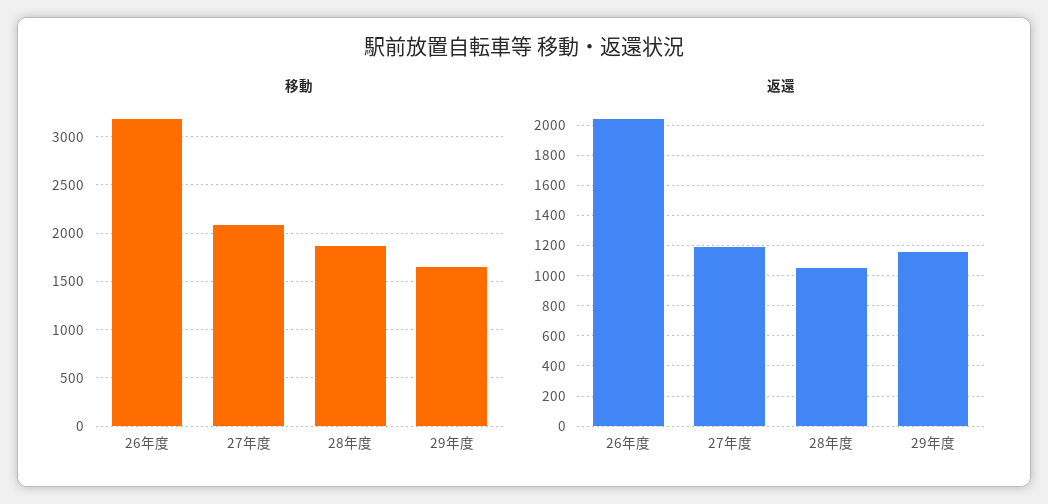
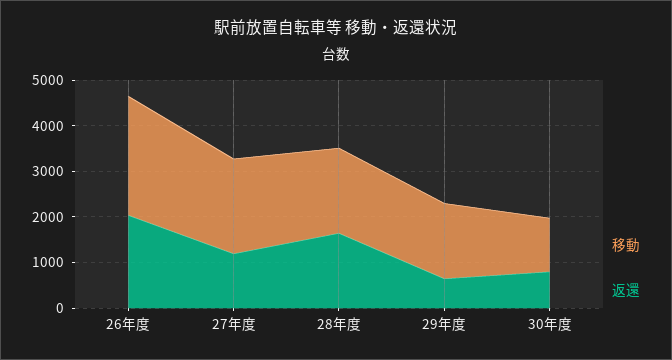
移動, 26年度: 3200 -> 2600
返還, 28年度: 1050 -> 1600
返還, 29年度: 1150 -> 600
移動, 30年度: none -> 1200
返還, 30年度: none -> 800

